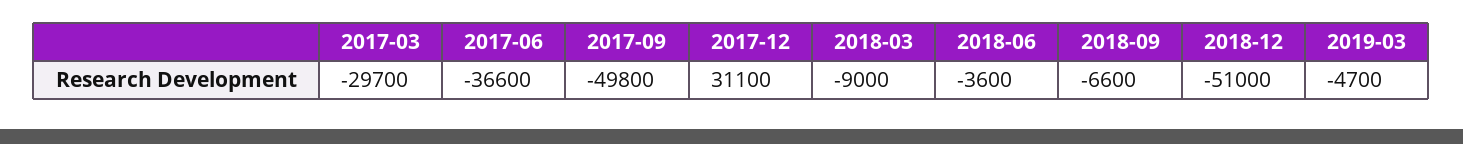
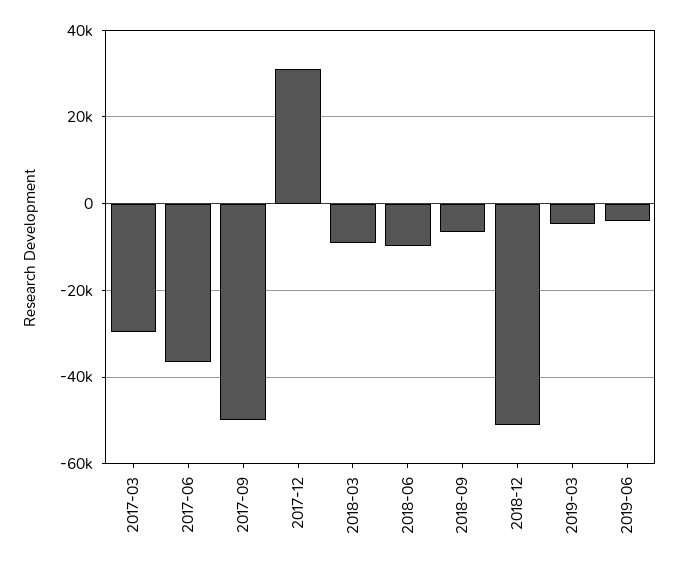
2018-06: -3600 -> -10000
2019-06: none -> -4000

